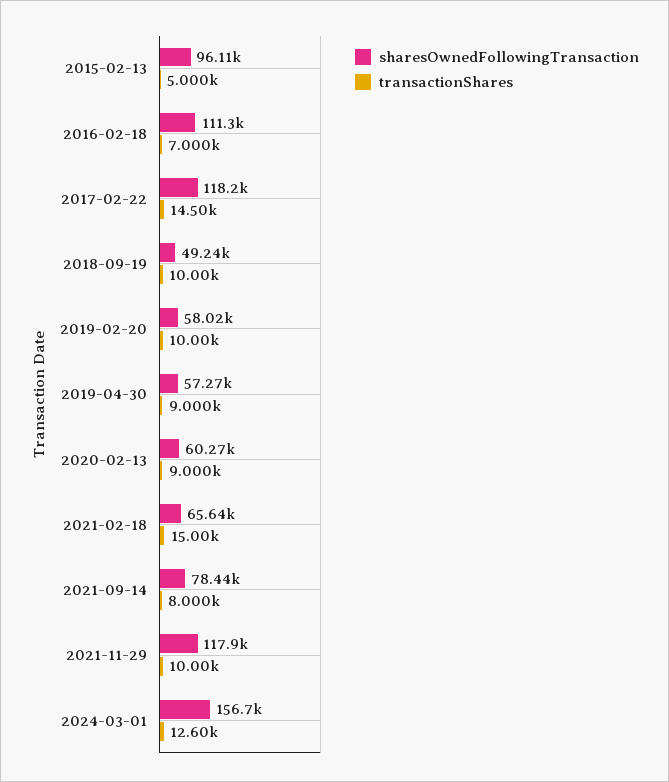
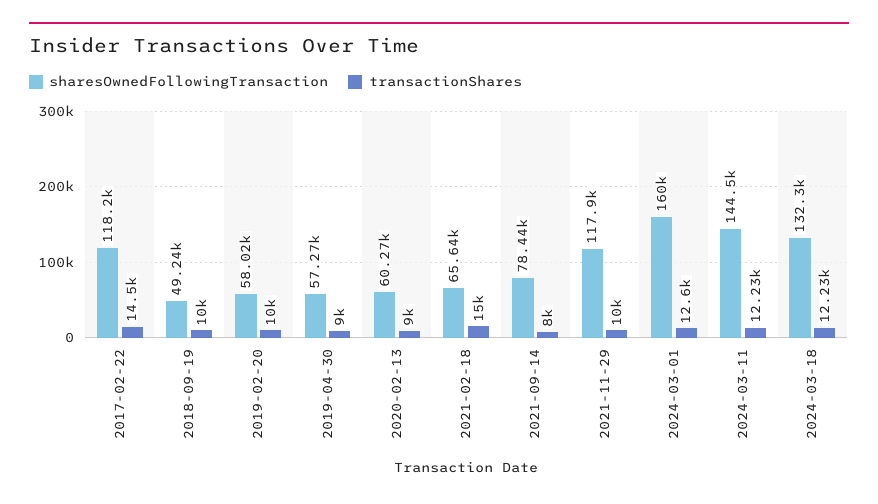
sharesOwnedFollowingTransaction, 2015-02-13: 96110 -> none
transactionShares, 2015-02-13: 5000 -> none
sharesOwnedFollowingTransaction, 2016-02-18: 111300 -> none
transactionShares, 2016-02-18: 7000 -> none
sharesOwnedFollowingTransaction, 2024-03-01: 156700 -> 160000
sharesOwnedFollowingTransaction, 2024-03-11: none -> 144500
transactionShares, 2024-03-11: none -> 12230
sharesOwnedFollowingTransaction, 2024-03-18: none -> 132300
transactionShares, 2024-03-18: none -> 12230

